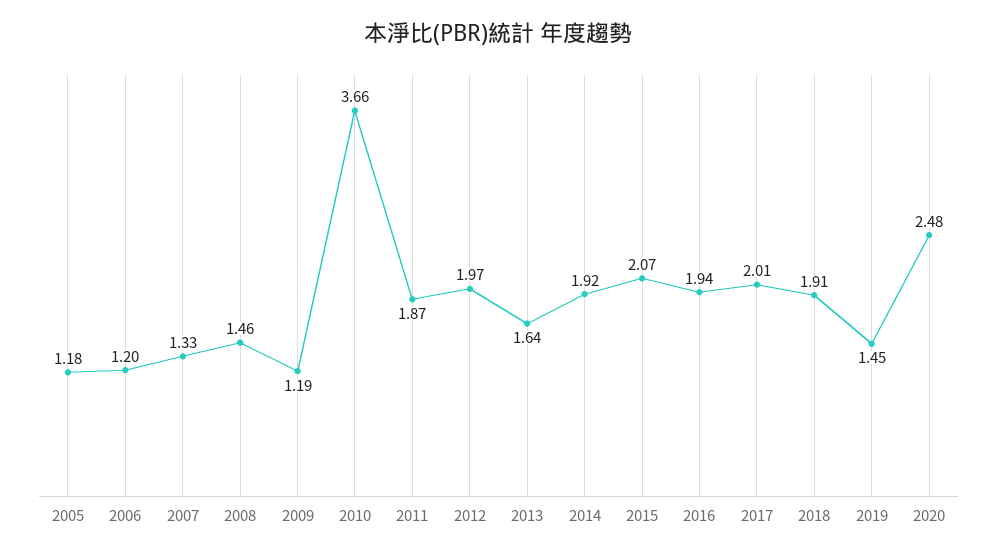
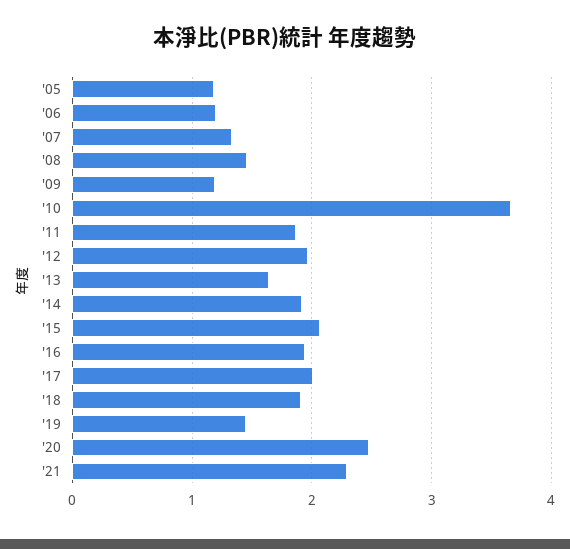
'21: none -> 2.3

